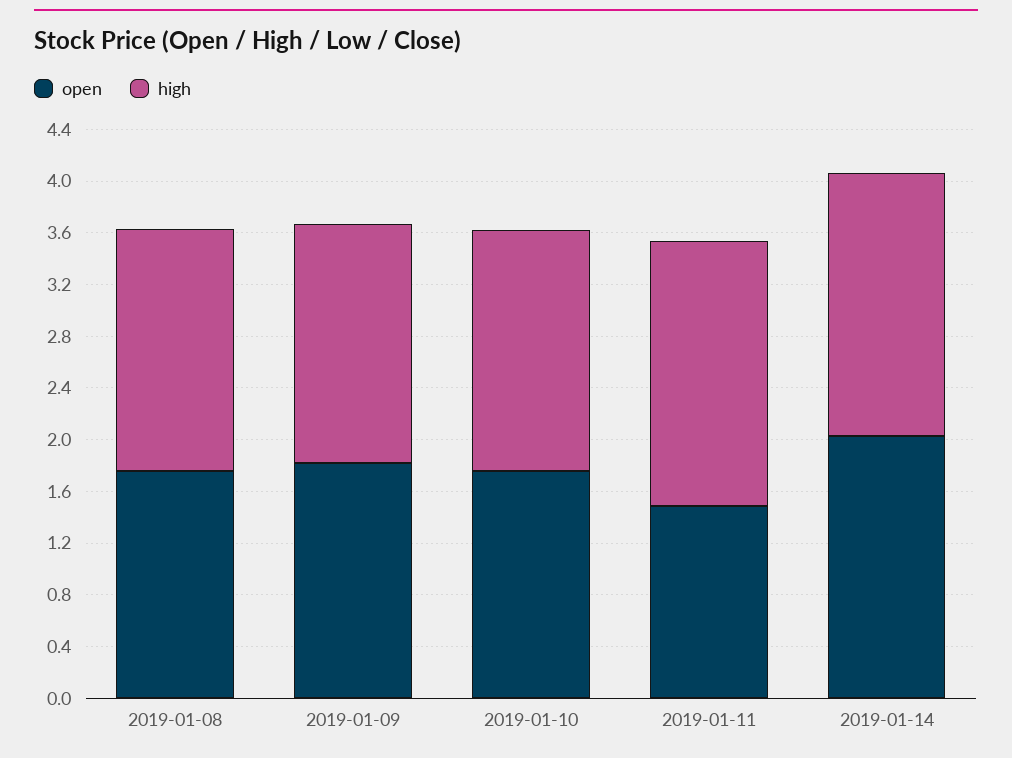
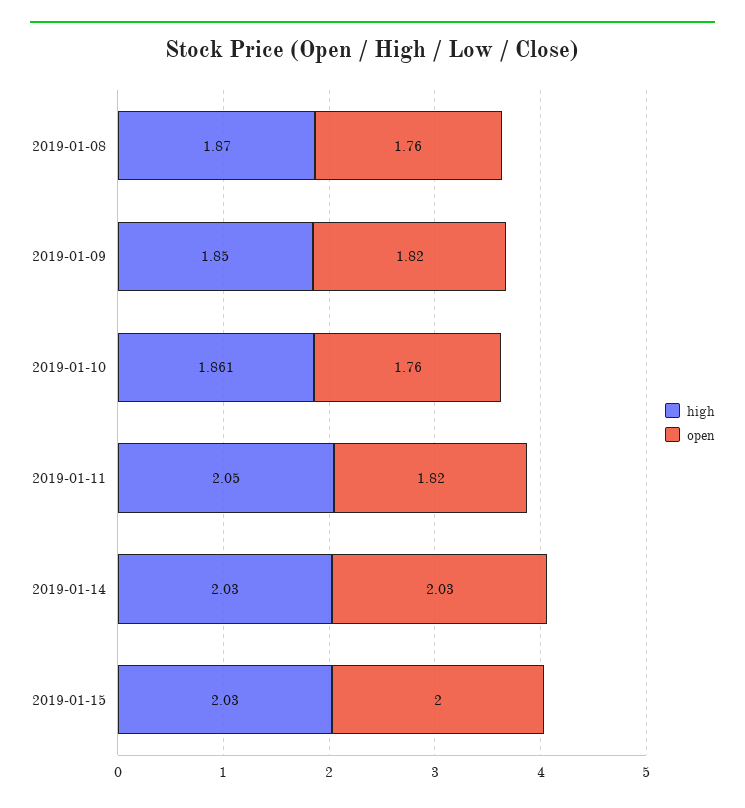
open, 2019-01-11: 1.5 -> 1.82
high, 2019-01-15: none -> 2.03
open, 2019-01-15: none -> 2

